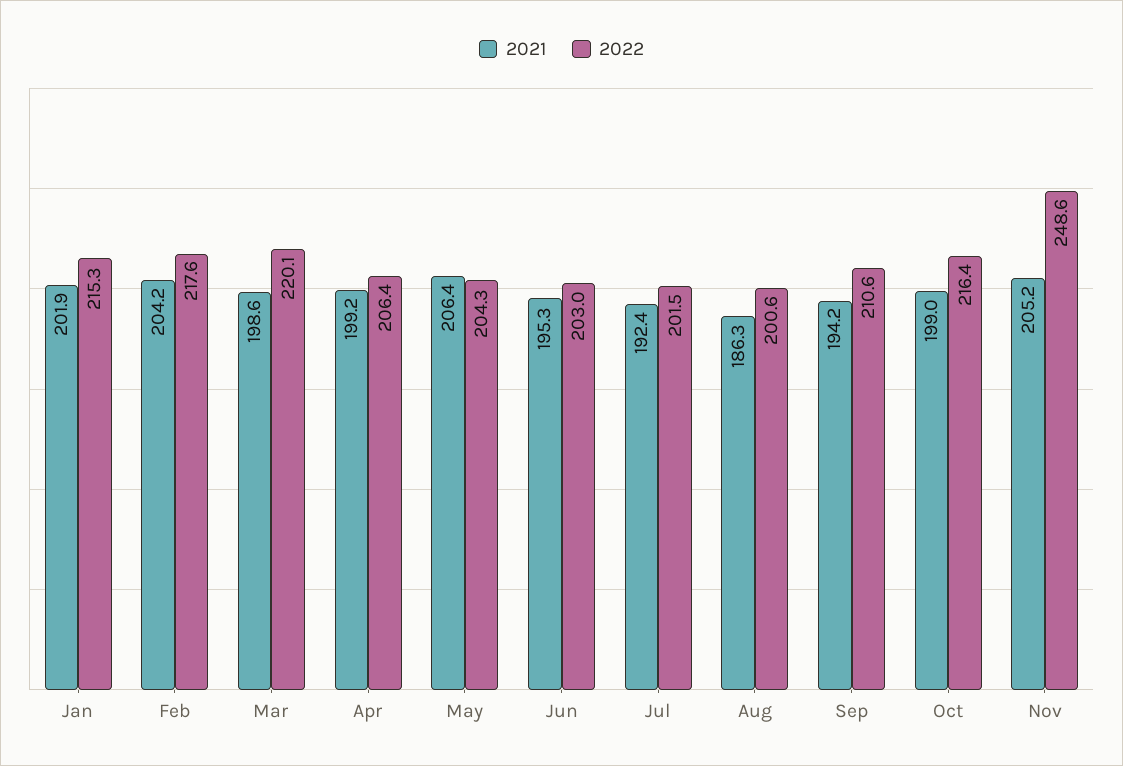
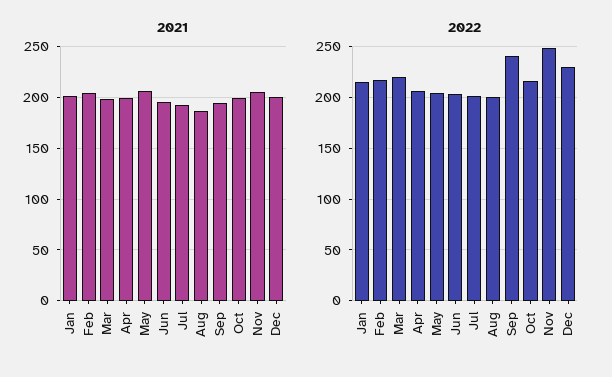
2022, Sep: 210.6 -> 240
2021, Dec: none -> 200
2022, Dec: none -> 230

